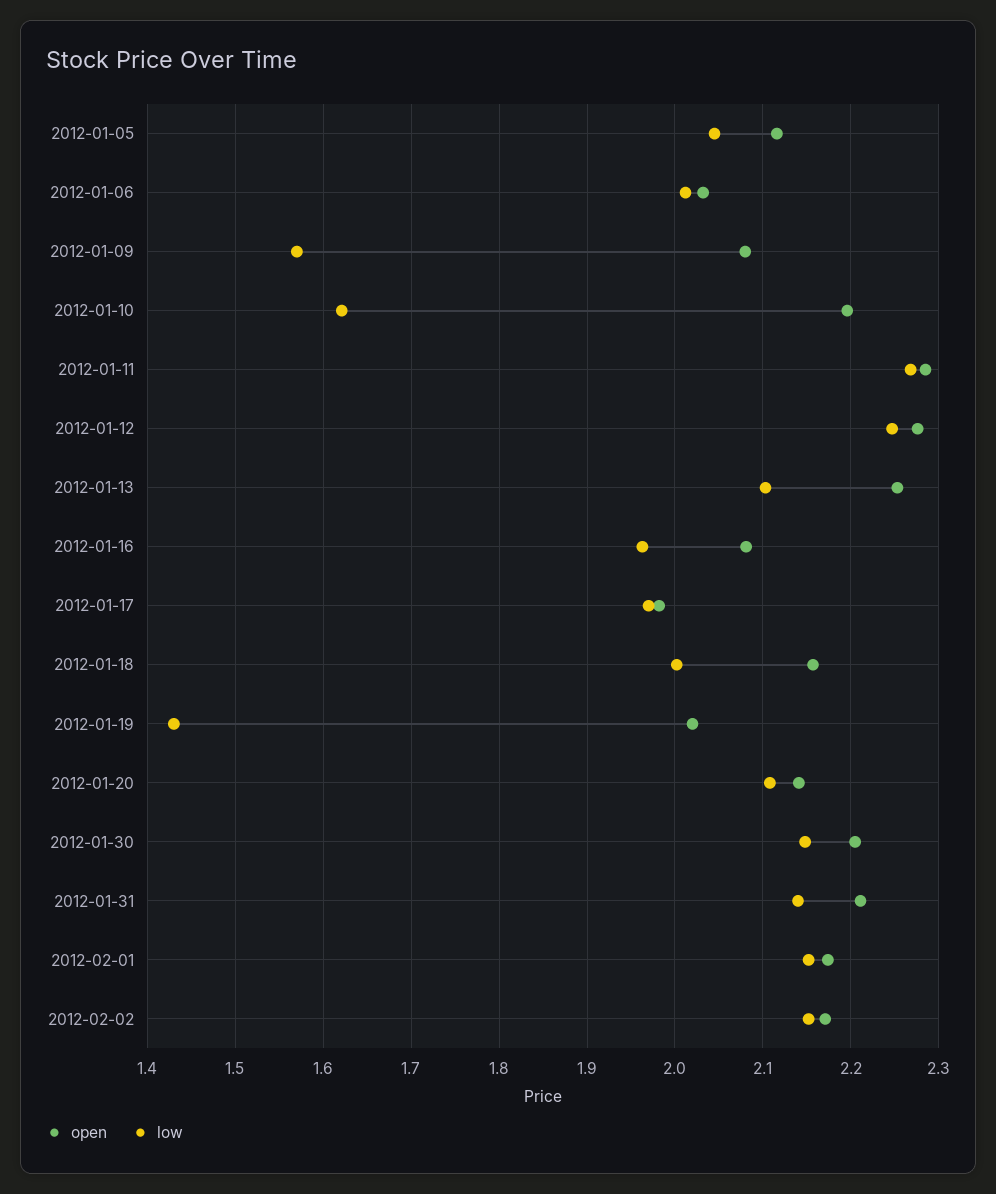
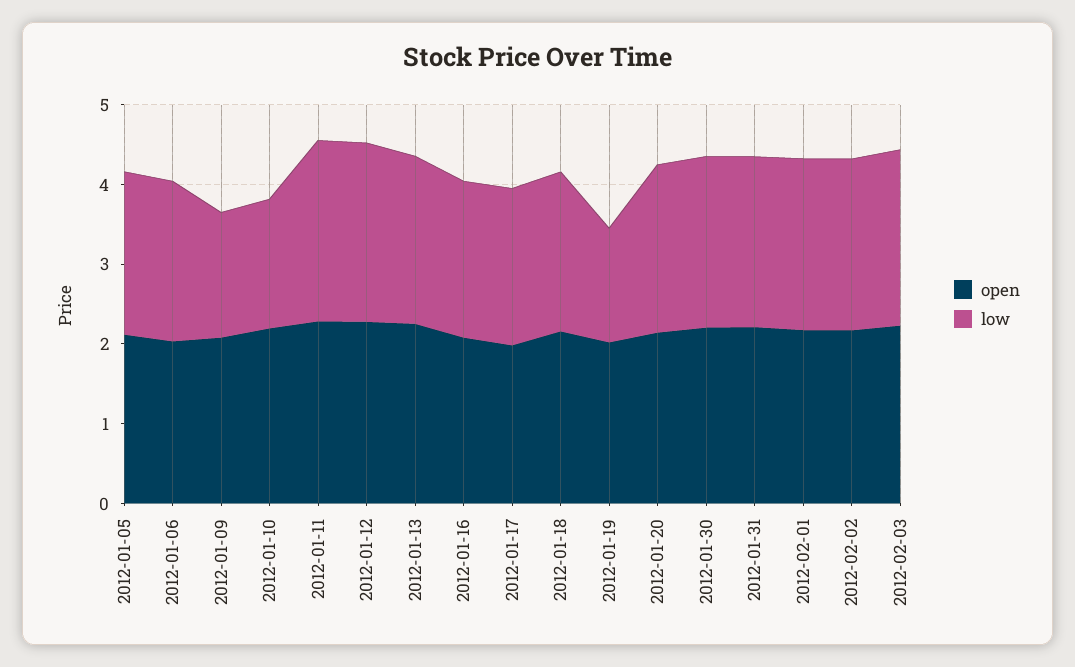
open, 2012-02-03: none -> 2.2
low, 2012-02-03: none -> 2.2

